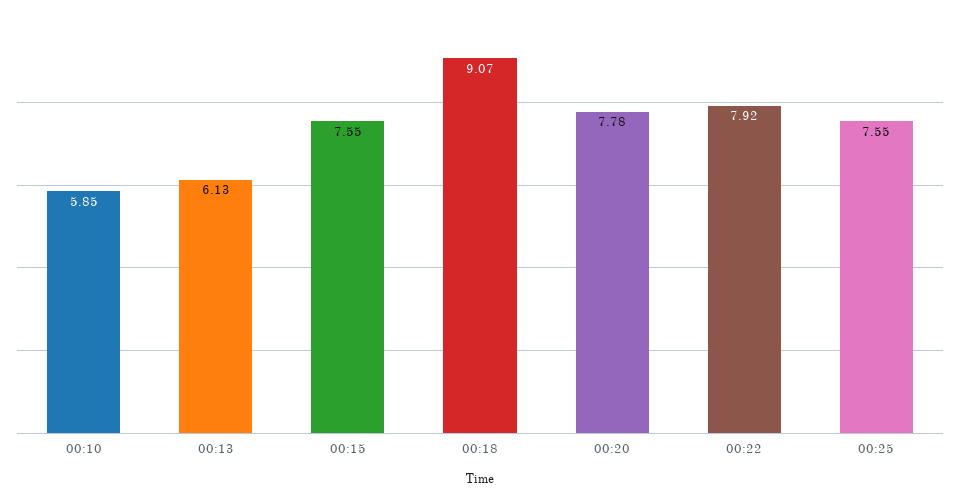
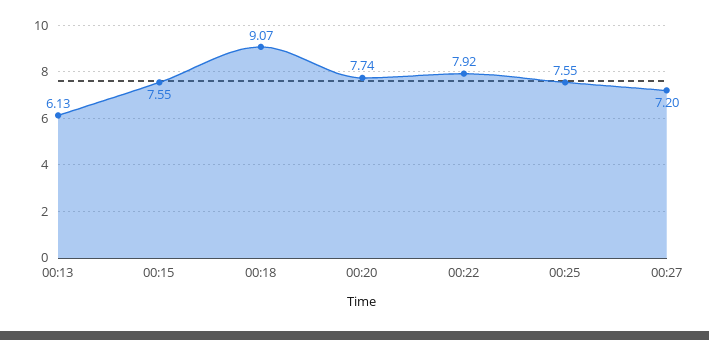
00:10: 5.85 -> none
00:20: 7.78 -> 7.74
00:27: none -> 7.2

